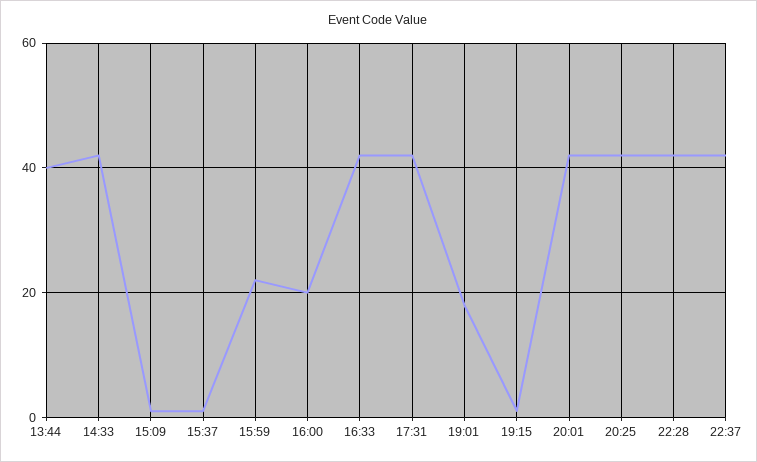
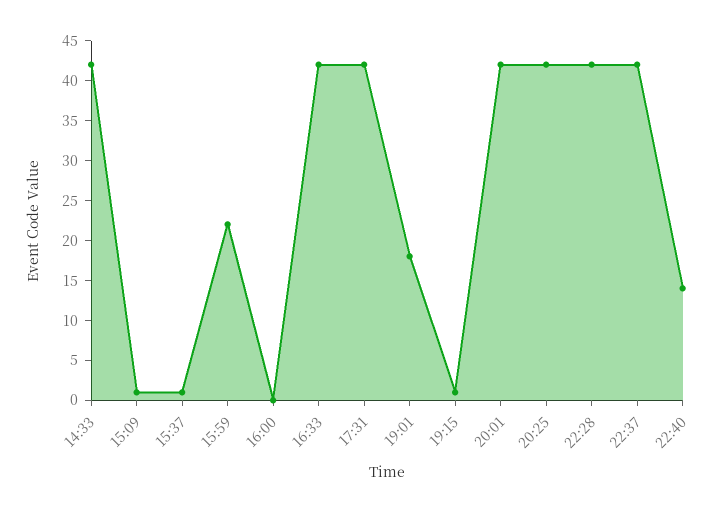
13:44: 40 -> none
16:00: 20 -> 0
22:40: none -> 15

